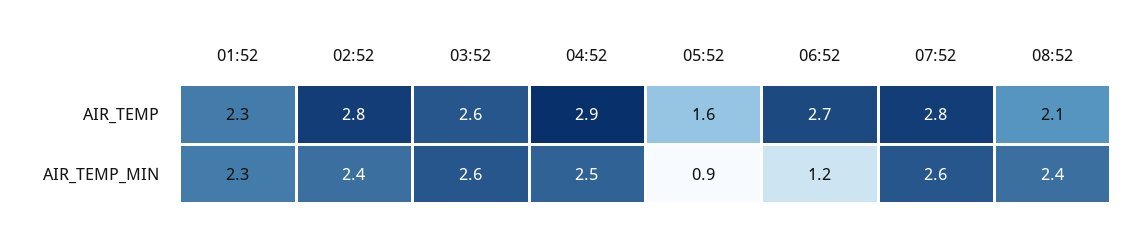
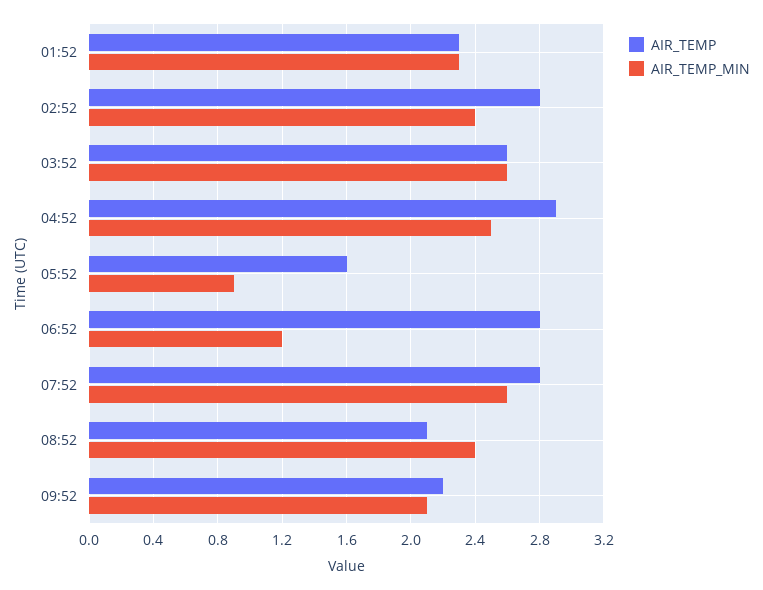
AIR_TEMP, 06:52: 2.7 -> 2.8
AIR_TEMP, 09:52: none -> 2.2
AIR_TEMP_MIN, 09:52: none -> 2.1

